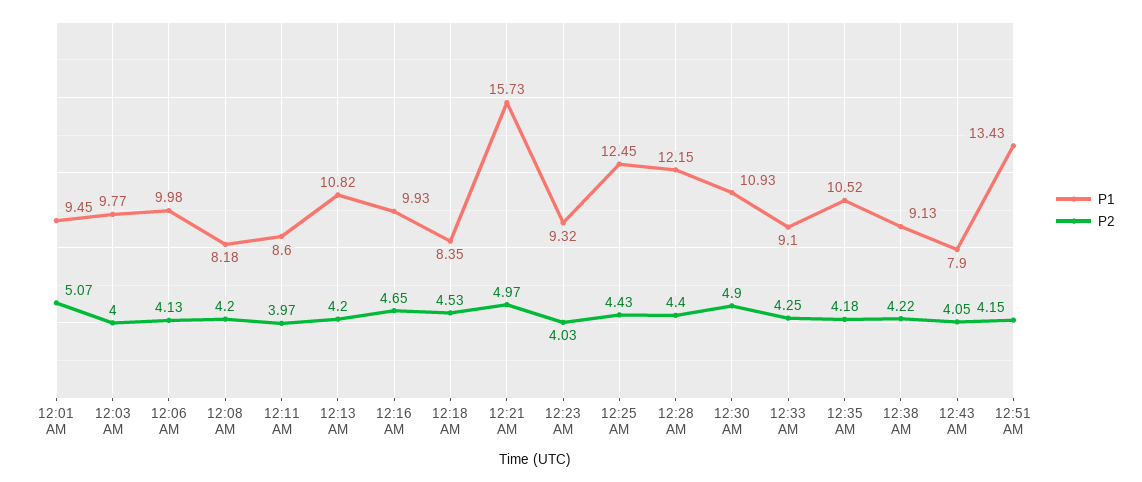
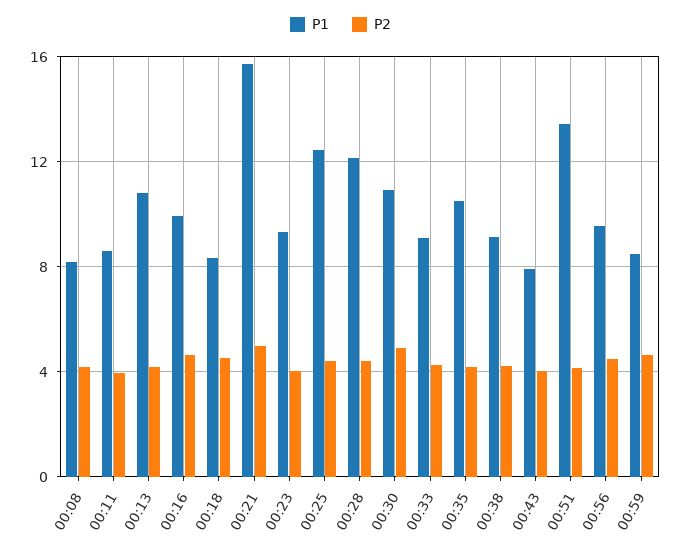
P1, 12:01 AM: 9.45 -> none
P2, 12:01 AM: 5.07 -> none
P1, 12:03 AM: 9.77 -> none
P2, 12:03 AM: 4 -> none
P1, 12:06 AM: 9.98 -> none
P2, 12:06 AM: 4.13 -> none
P1, 00:56: none -> 9.5
P2, 00:56: none -> 4.5
P1, 00:59: none -> 8.5
P2, 00:59: none -> 4.5

